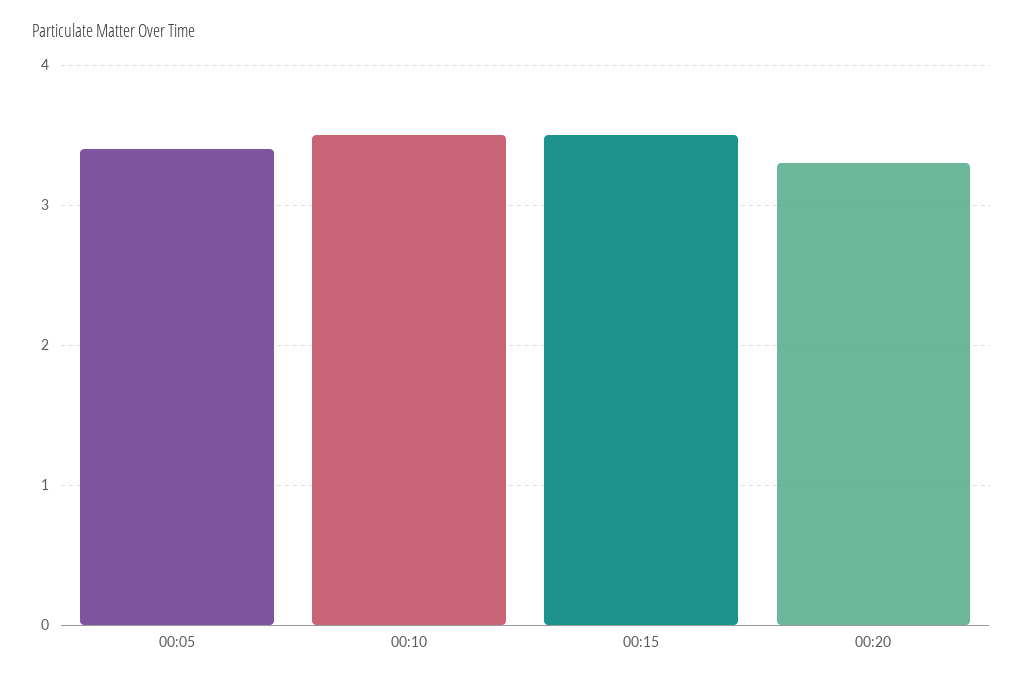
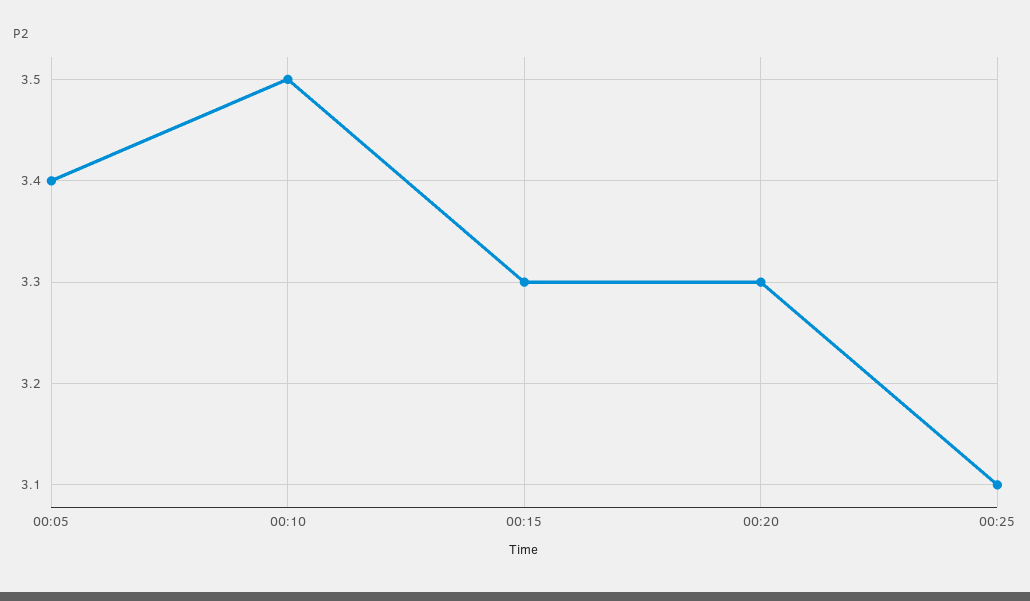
00:15: 3.5 -> 3.3
00:25: none -> 3.1

